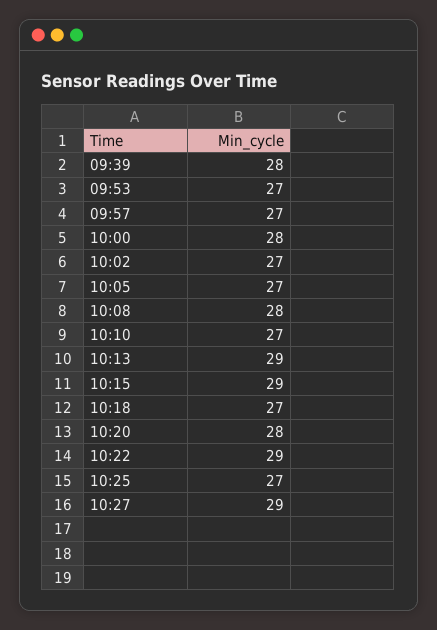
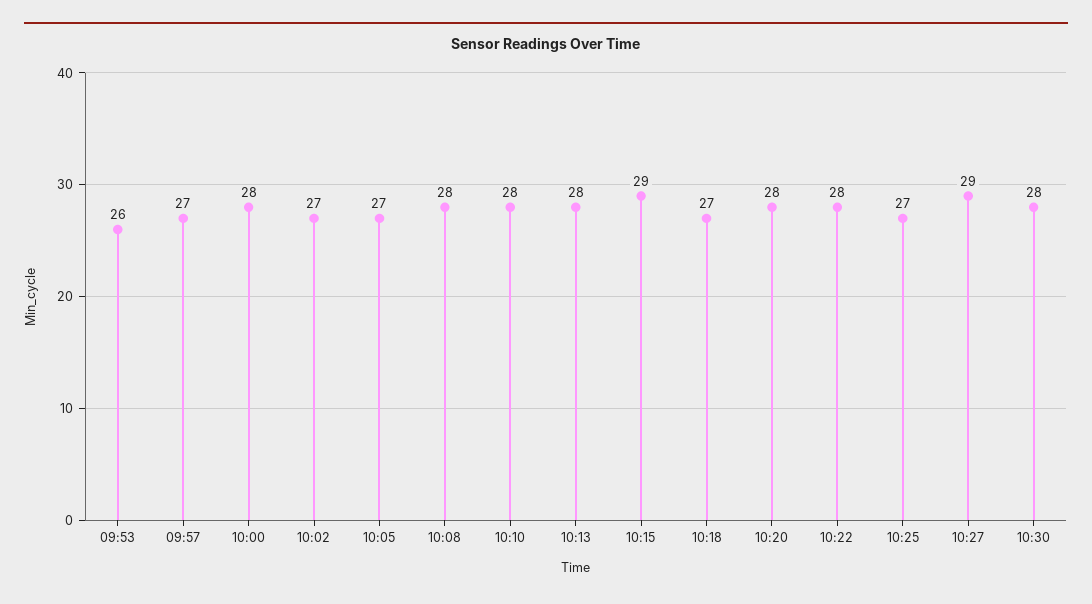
09:39: 28 -> none
09:53: 27 -> 26
10:10: 27 -> 28
10:13: 29 -> 28
10:22: 29 -> 28
10:30: none -> 28

